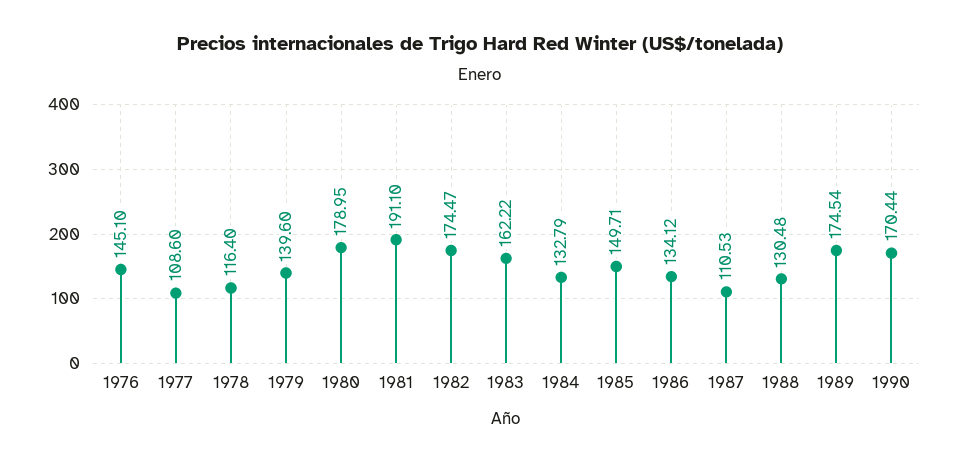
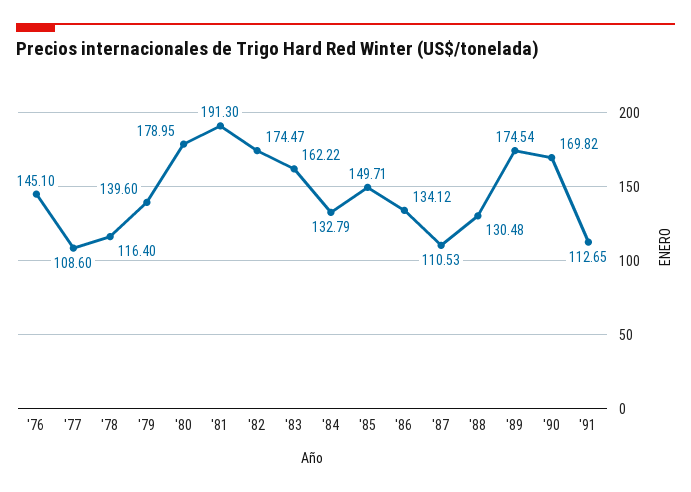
1981: 191.1 -> 191.3
1990: 170.44 -> 169.82
'91: none -> 112.65

